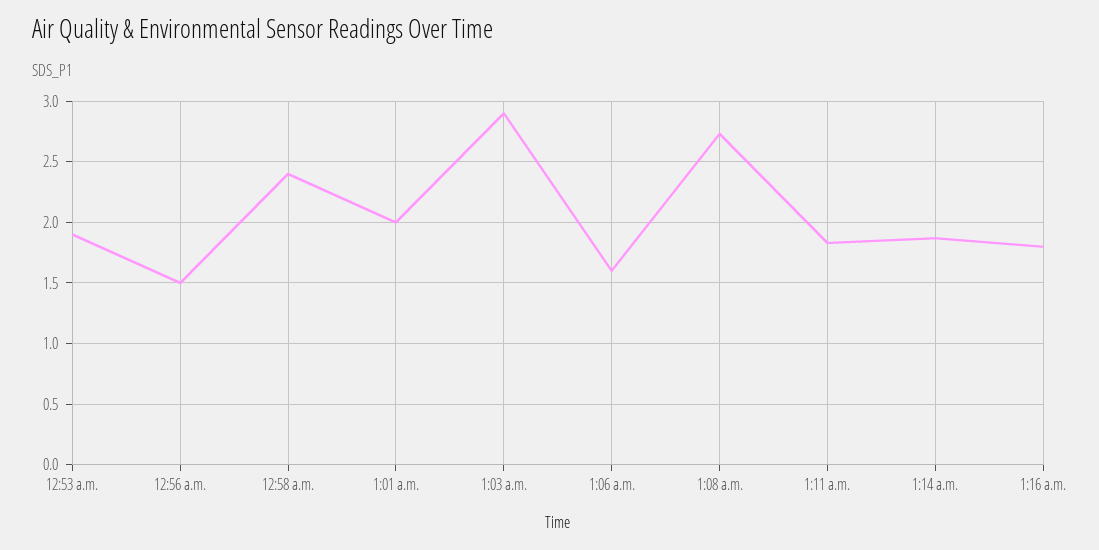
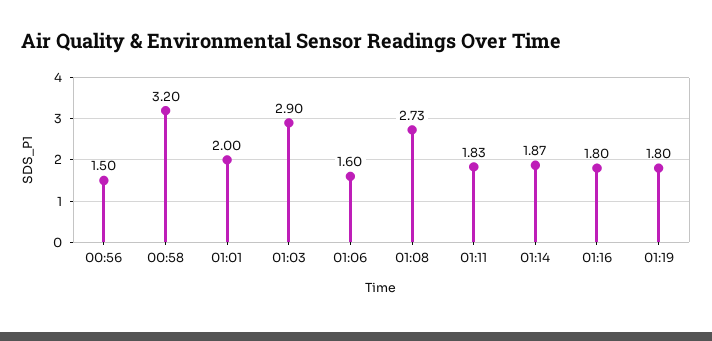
12:53 a.m.: 1.9 -> none
12:58 a.m.: 2.4 -> 3.2
01:19: none -> 1.8

